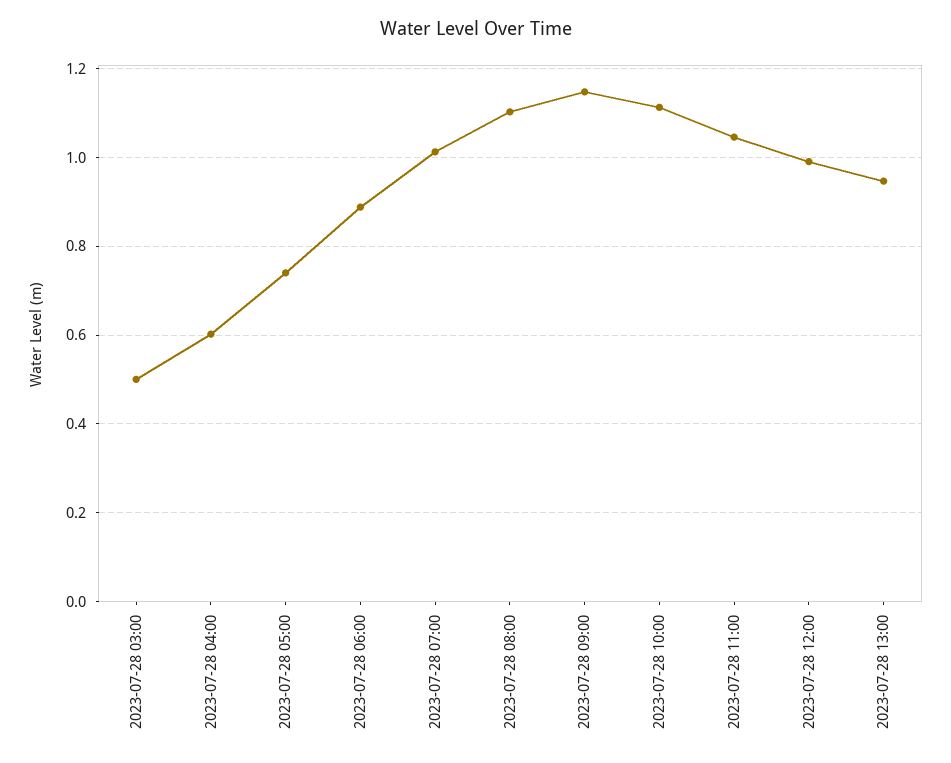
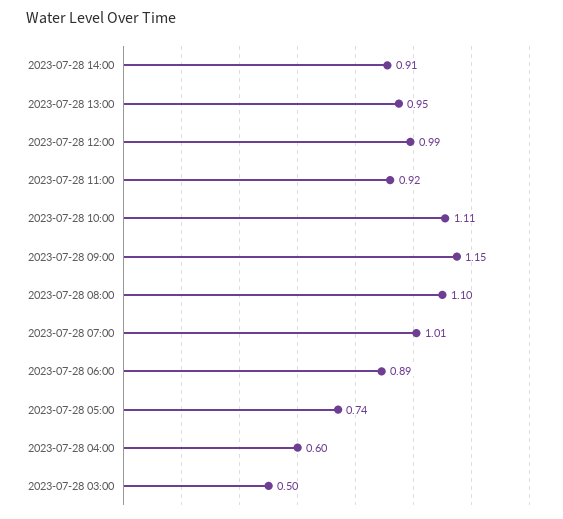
2023-07-28 11:00: 1.04 -> 0.92
2023-07-28 14:00: none -> 0.91

